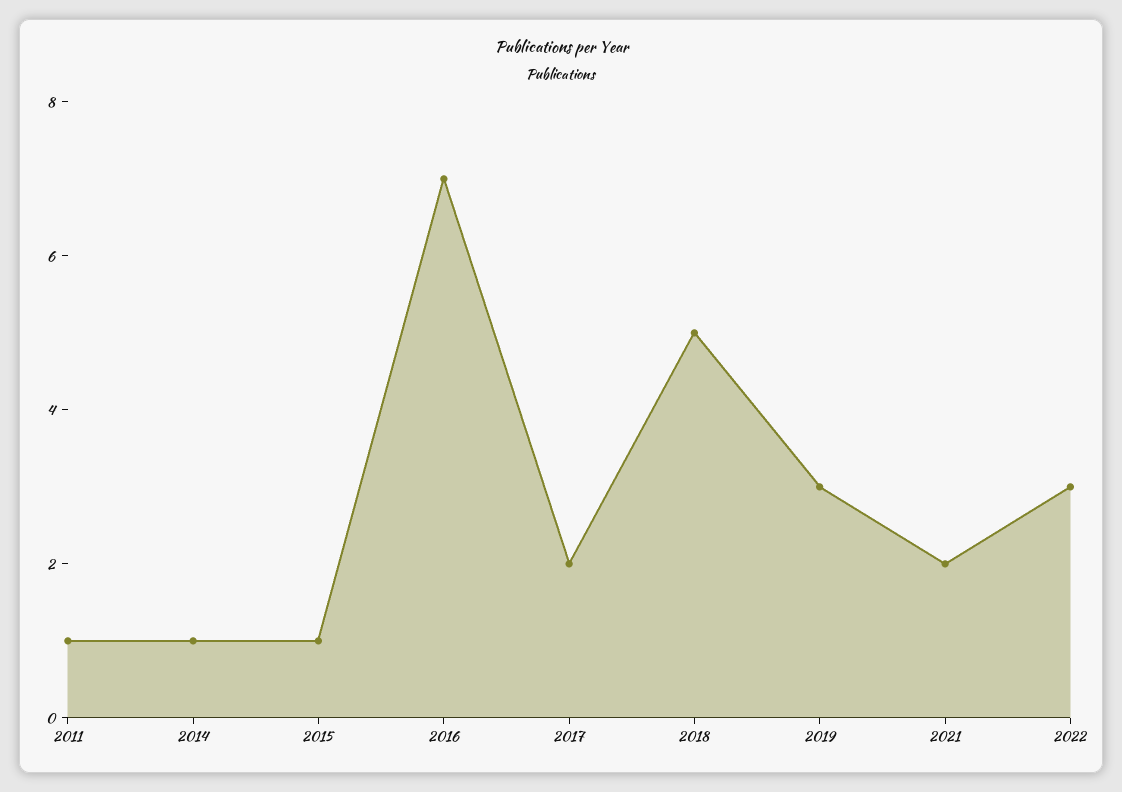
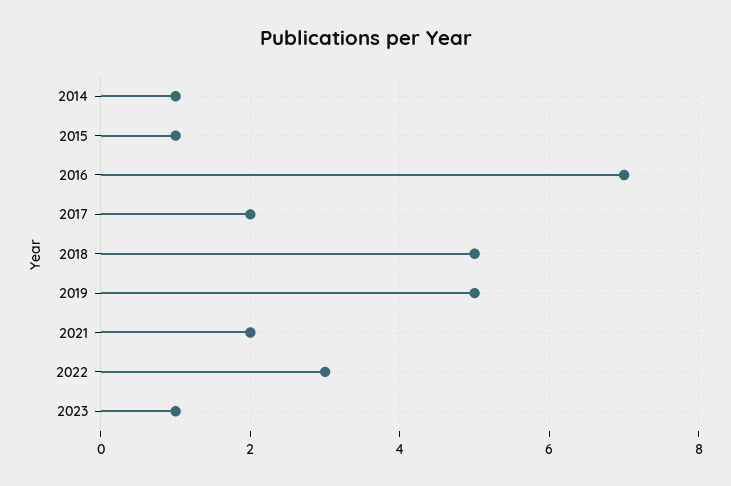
2011: 1 -> none
2019: 3 -> 5
2023: none -> 1

